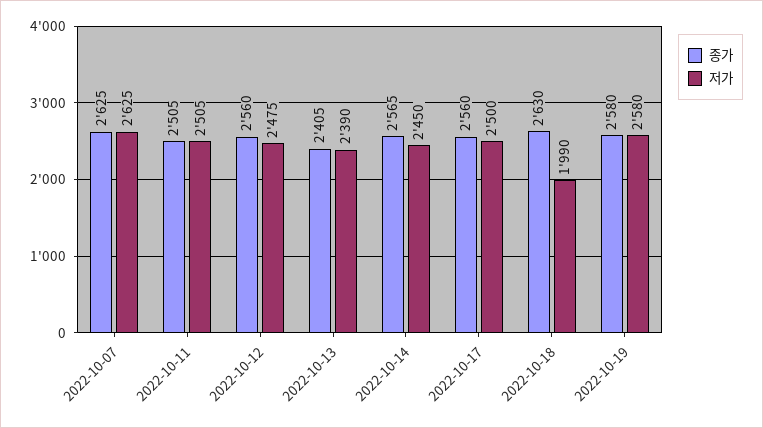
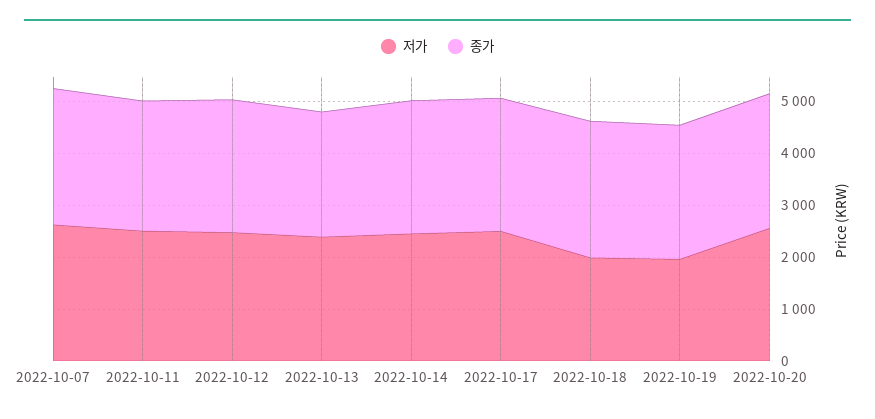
저가, 2022-10-19: 2580 -> 2000
저가, 2022-10-20: none -> 2600
종가, 2022-10-20: none -> 2600

